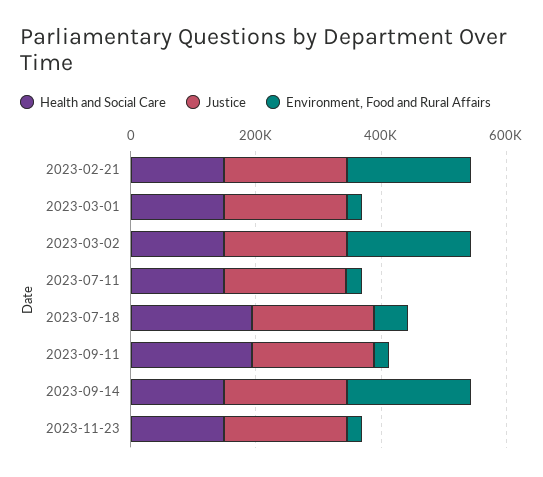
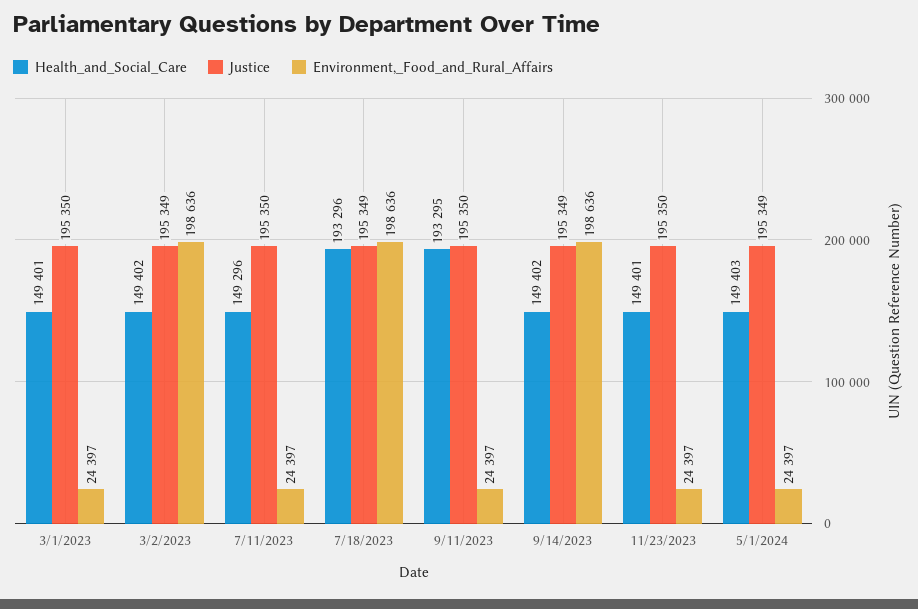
Health and Social Care, 2023-02-21: 150000 -> none
Justice, 2023-02-21: 200000 -> none
Environment, Food and Rural Affairs, 2023-02-21: 200000 -> none
Environment, Food and Rural Affairs, 2023-07-18: 50000 -> 198636
Health and Social Care, 5/1/2024: none -> 149403
Justice, 5/1/2024: none -> 195349
Environment, Food and Rural Affairs, 5/1/2024: none -> 24397

